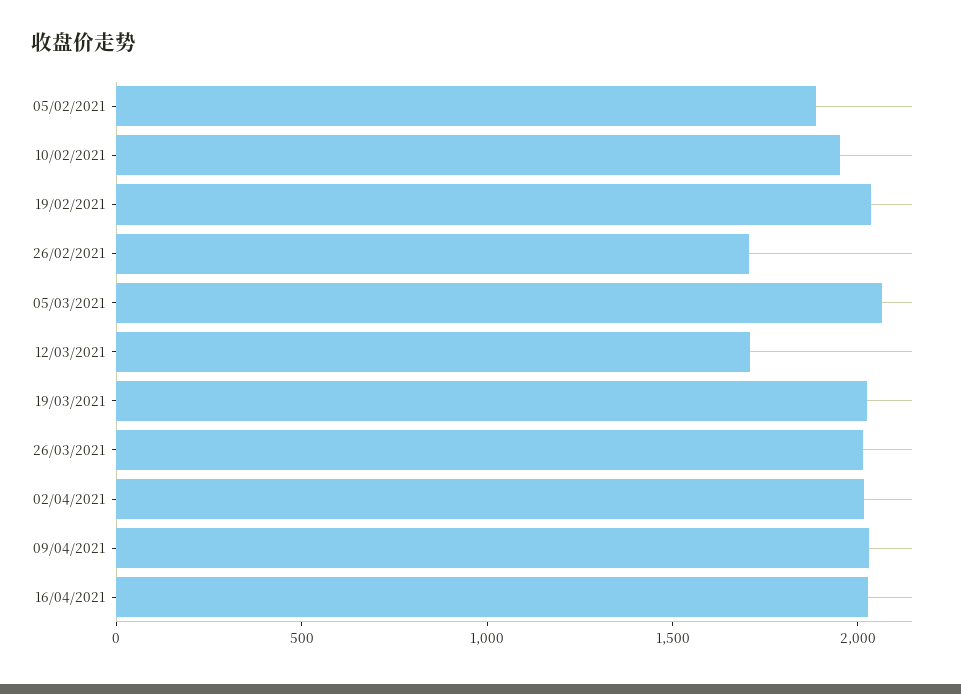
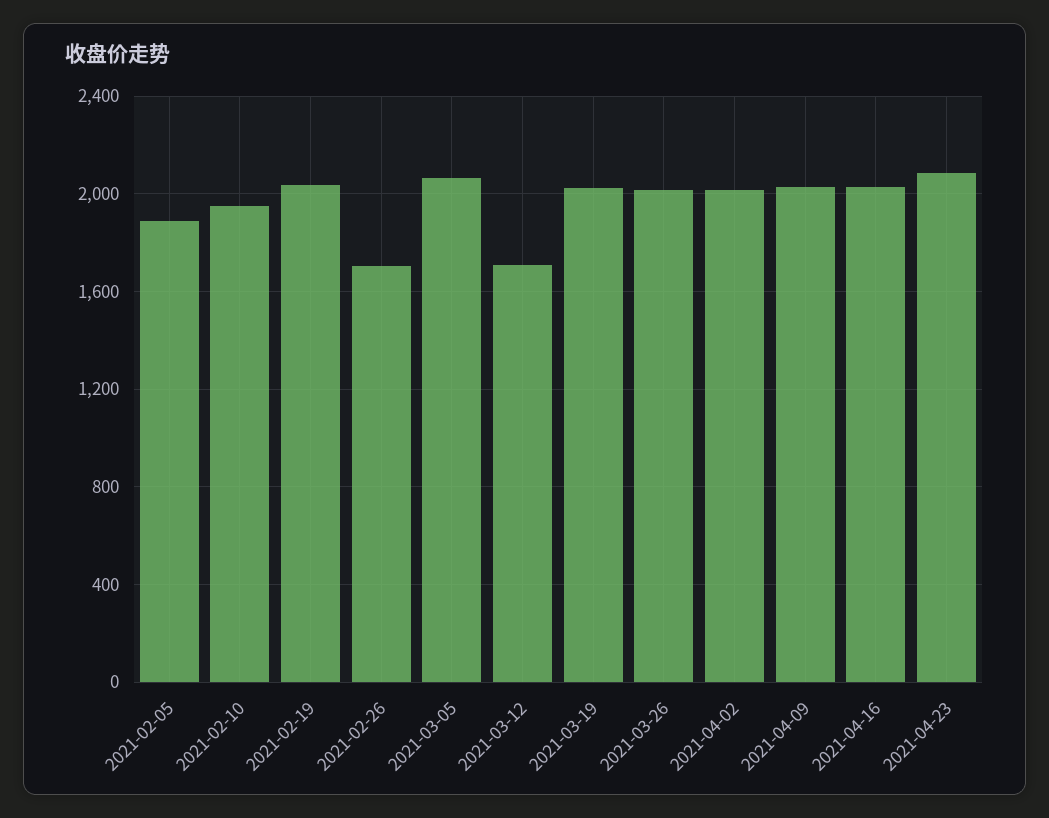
2021-04-23: none -> 2100

